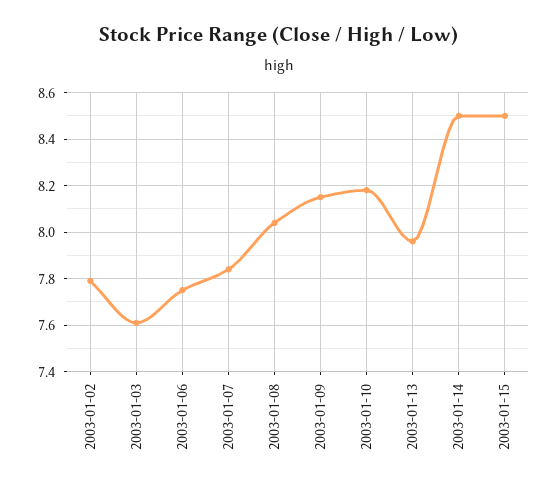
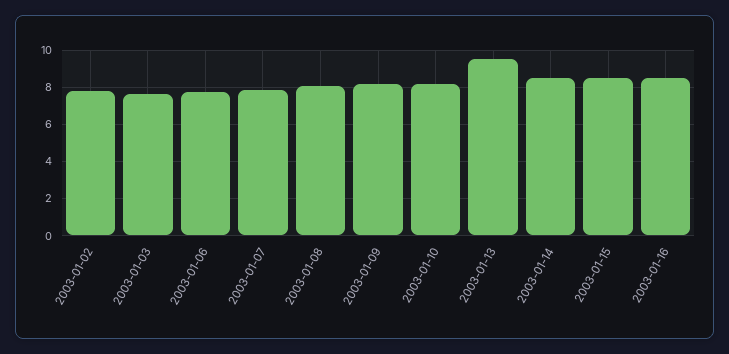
2003-01-13: 7.95 -> 9.5
2003-01-16: none -> 8.5

